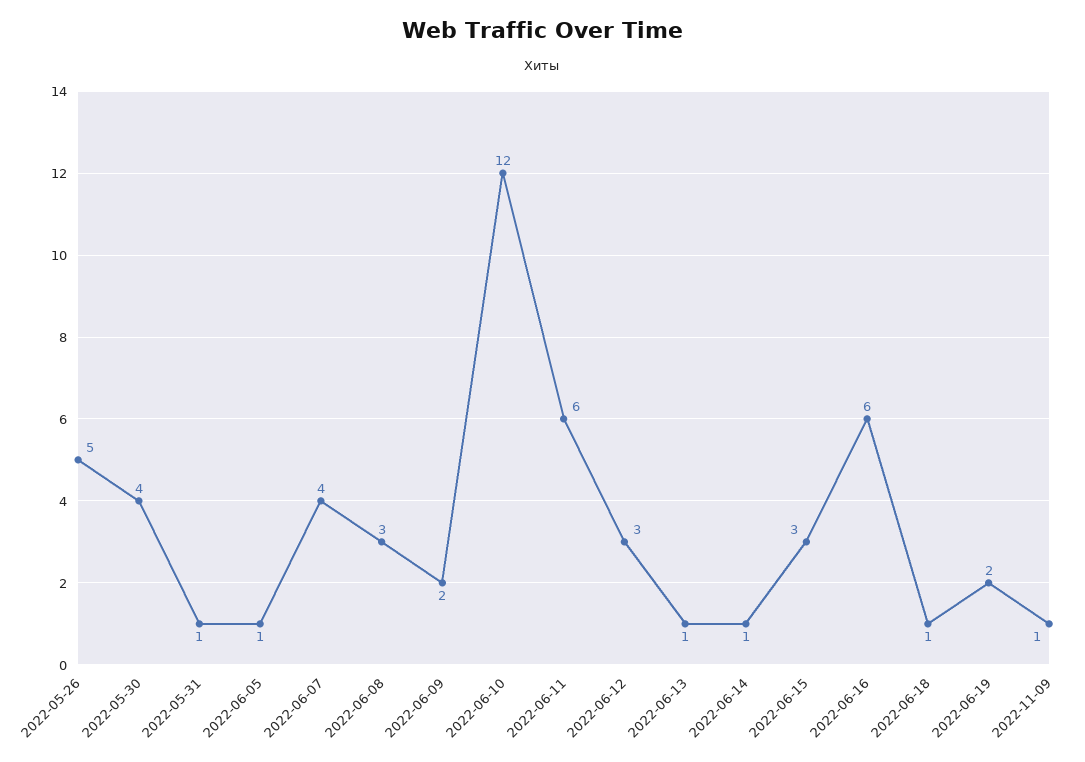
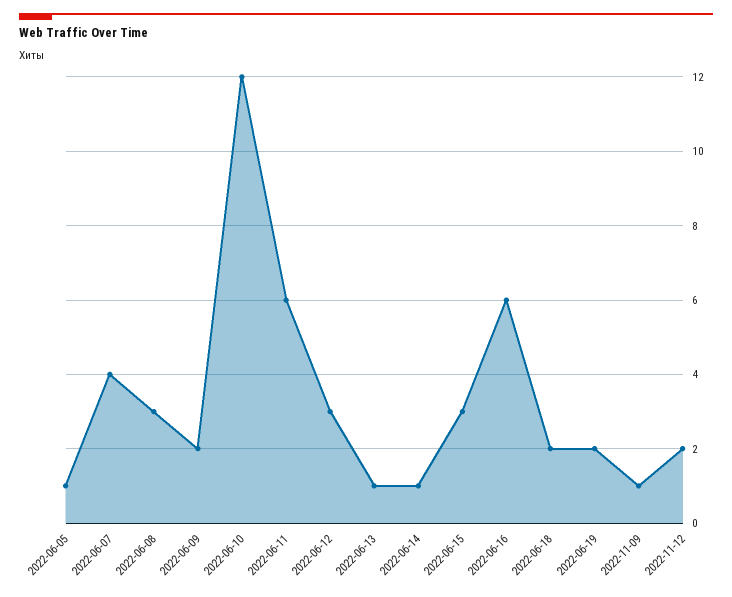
2022-05-26: 5 -> none
2022-05-30: 4 -> none
2022-05-31: 1 -> none
2022-06-18: 1 -> 2
2022-11-12: none -> 2

